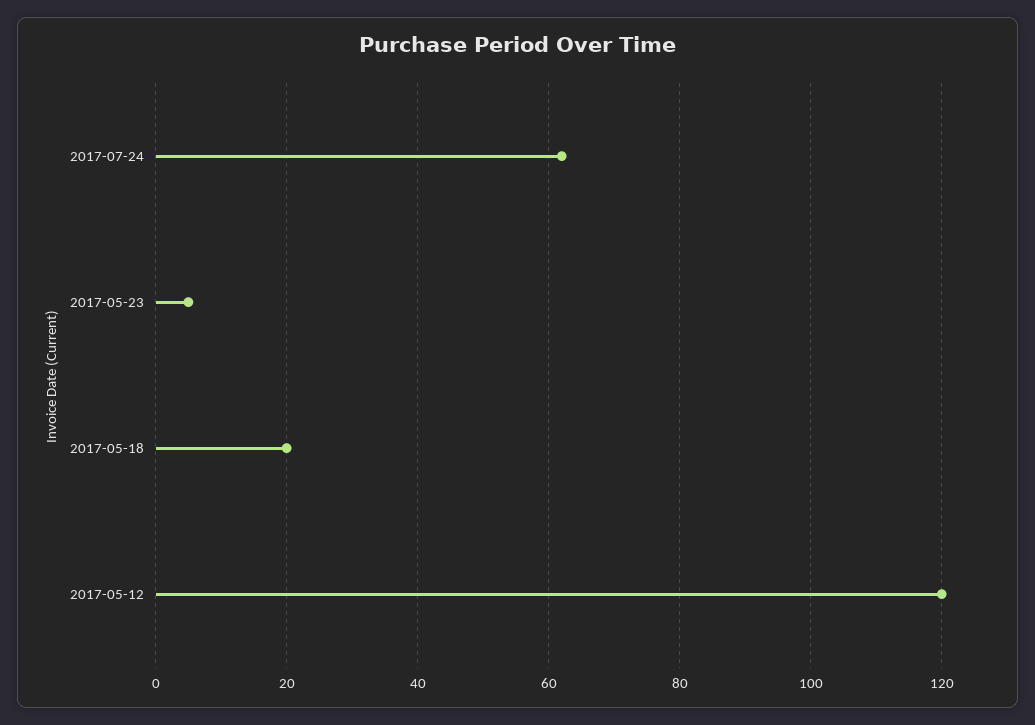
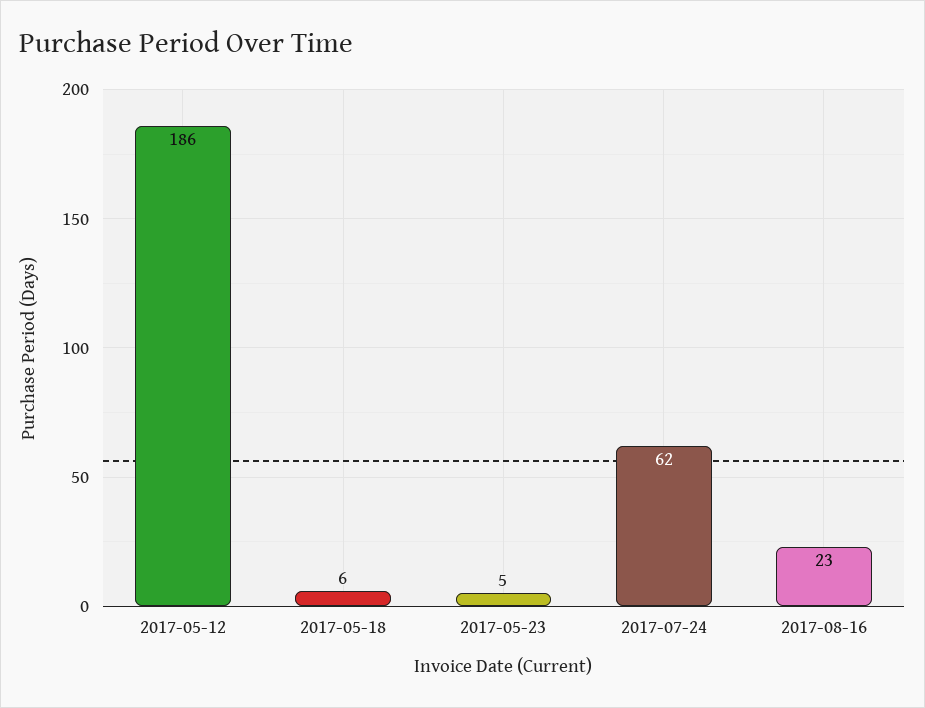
2017-05-18: 20 -> 6
2017-05-12: 120 -> 186
2017-08-16: none -> 23

